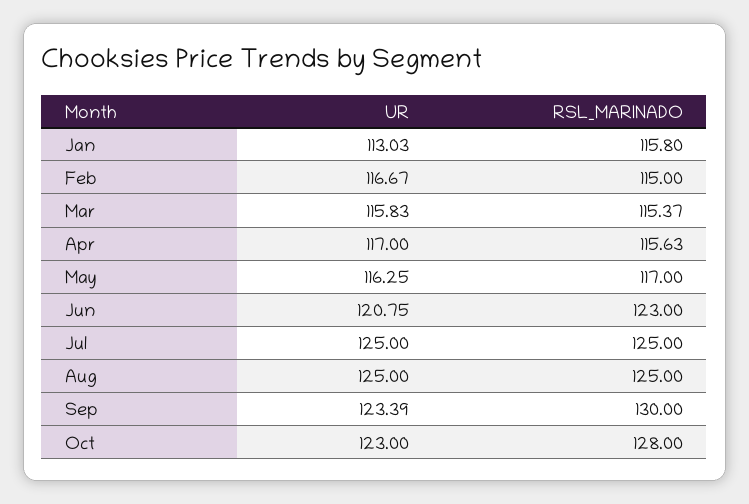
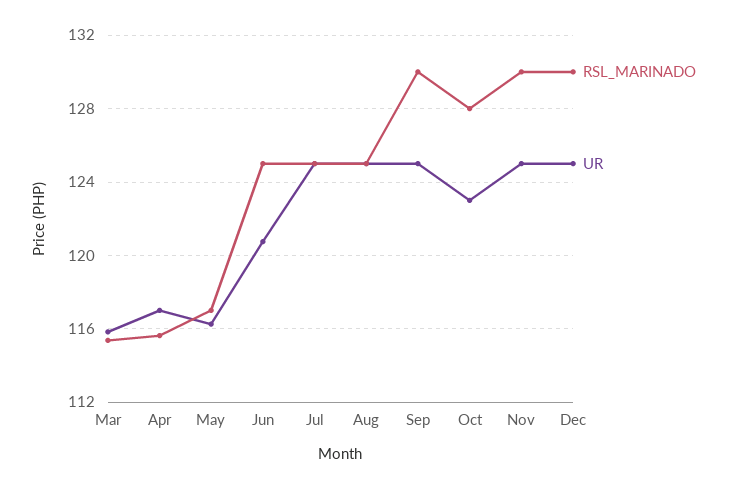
UR, Jan: 113.03 -> none
RSL_MARINADO, Jan: 115.8 -> none
UR, Feb: 116.67 -> none
RSL_MARINADO, Feb: 115 -> none
RSL_MARINADO, Jun: 123 -> 125
UR, Sep: 123.39 -> 125
RSL_MARINADO, Nov: none -> 130
UR, Nov: none -> 125
RSL_MARINADO, Dec: none -> 130
UR, Dec: none -> 125

